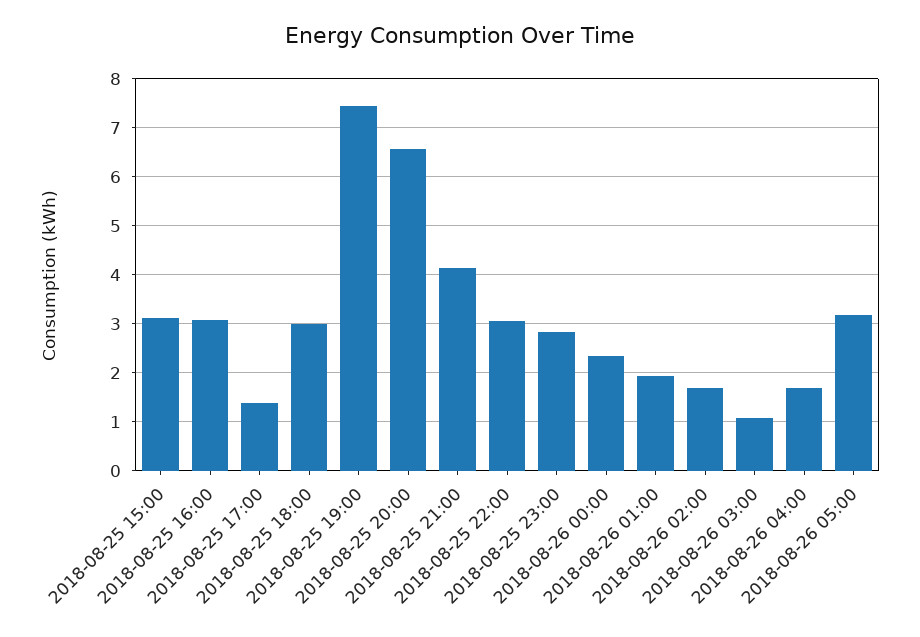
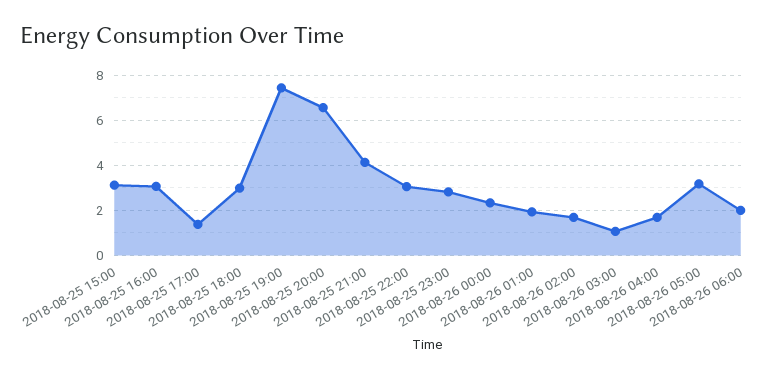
2018-08-26 06:00: none -> 2

